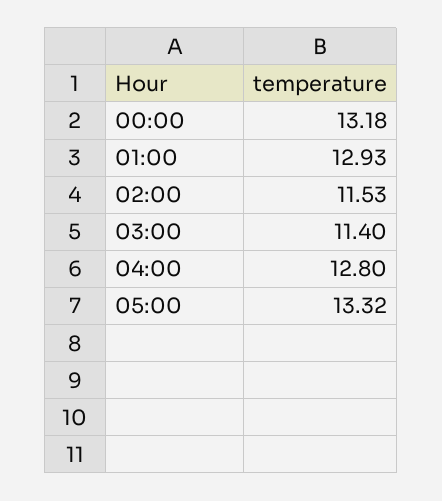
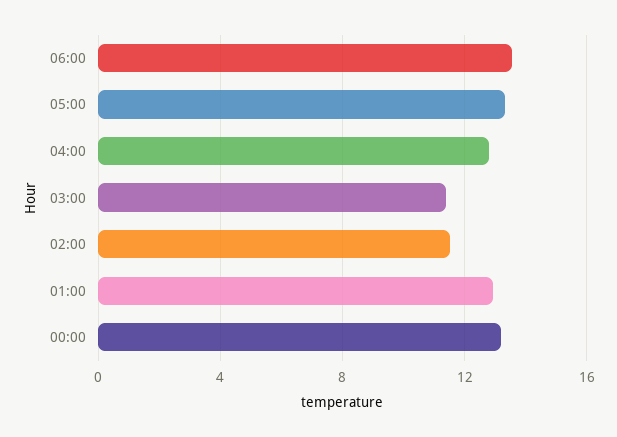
06:00: none -> 13.5

